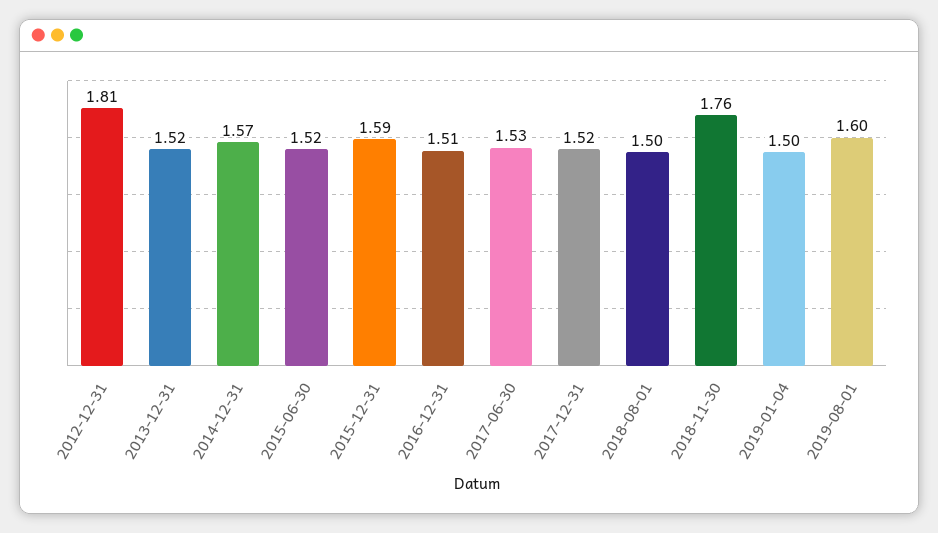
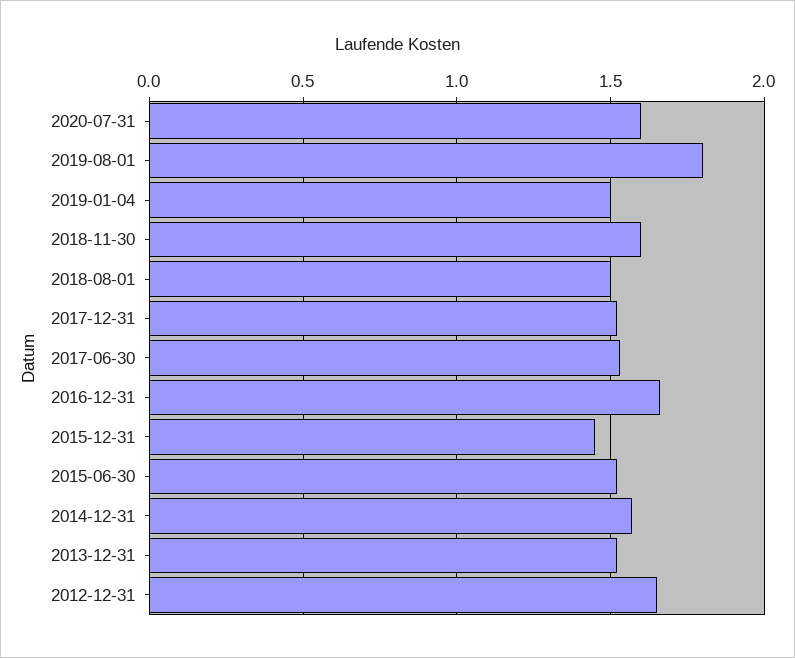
2012-12-31: 1.81 -> 1.65
2015-12-31: 1.59 -> 1.45
2016-12-31: 1.51 -> 1.65
2018-11-30: 1.76 -> 1.6
2019-08-01: 1.6 -> 1.8
2020-07-31: none -> 1.6

